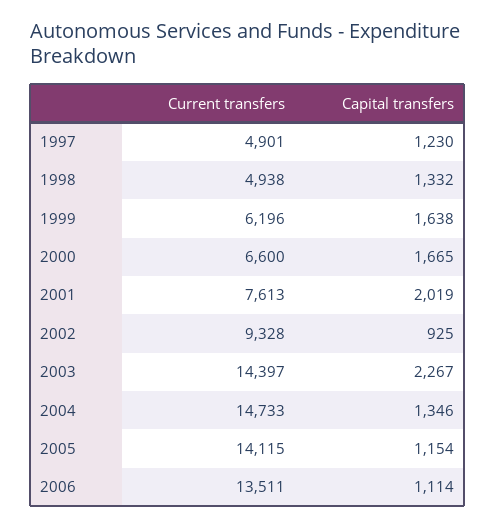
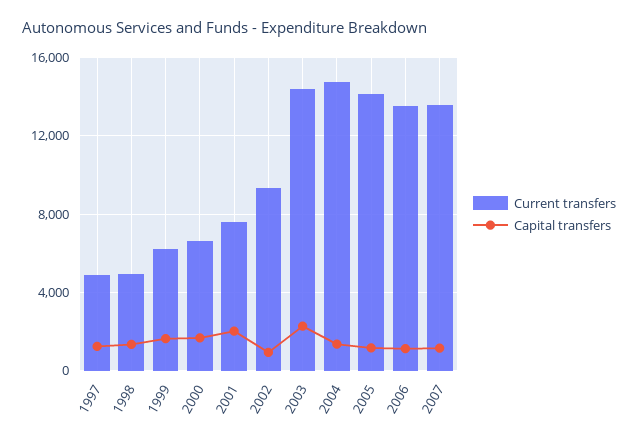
Current transfers, 2007: none -> 13500
Capital transfers, 2007: none -> 1000

